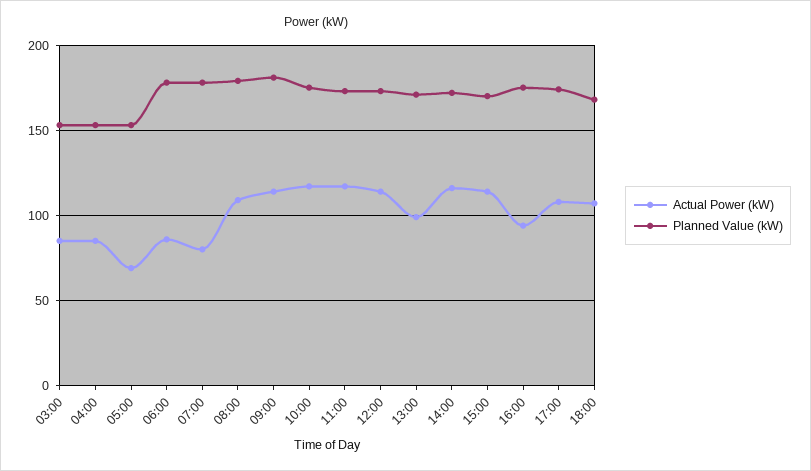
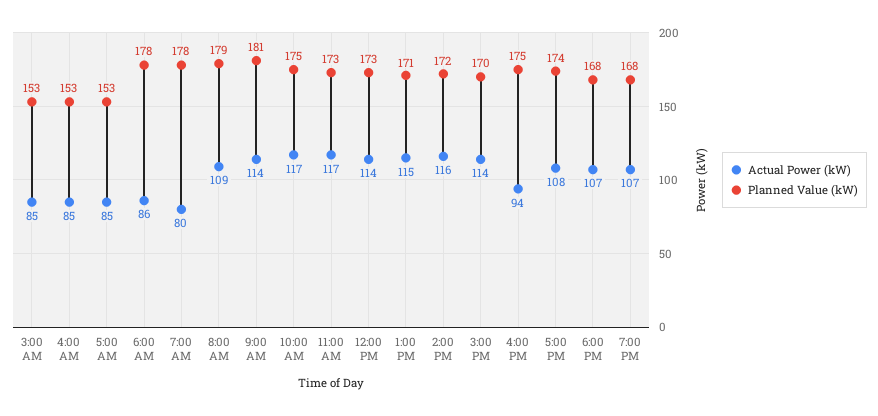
Actual Power (kW), 05:00: 70 -> 85
Actual Power (kW), 13:00: 100 -> 115
Actual Power (kW), 7:00 PM: none -> 107
Planned Value (kW), 7:00 PM: none -> 168

